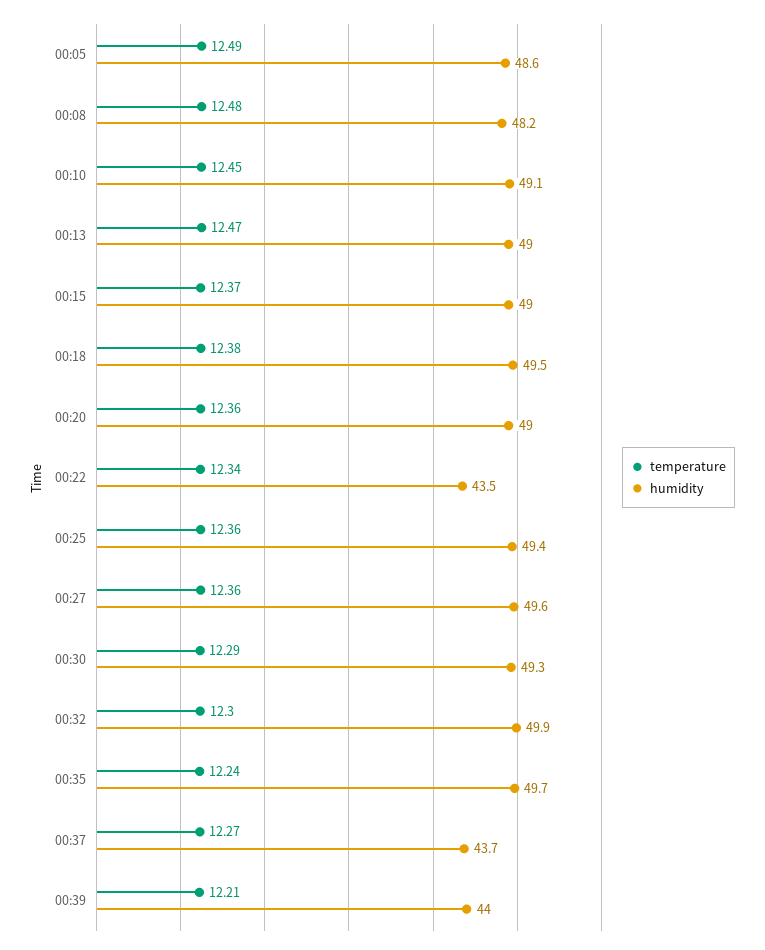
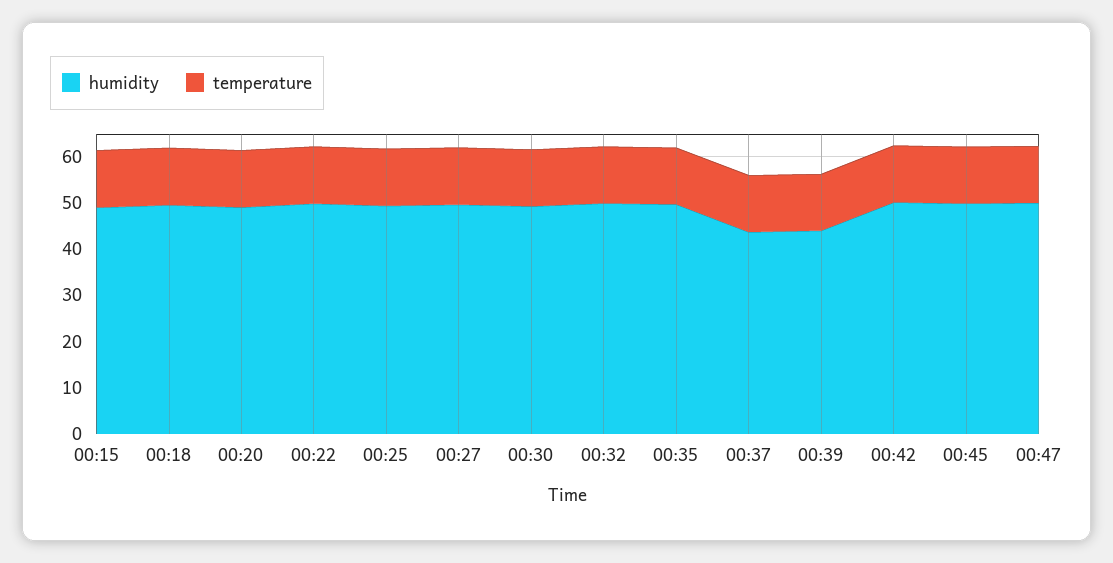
temperature, 00:05: 12.49 -> none
humidity, 00:05: 48.6 -> none
temperature, 00:08: 12.48 -> none
humidity, 00:08: 48.2 -> none
temperature, 00:10: 12.45 -> none
humidity, 00:10: 49.1 -> none
temperature, 00:13: 12.47 -> none
humidity, 00:13: 49 -> none
humidity, 00:22: 43.5 -> 50
humidity, 00:42: none -> 50
temperature, 00:42: none -> 12
humidity, 00:45: none -> 50
temperature, 00:45: none -> 12
humidity, 00:47: none -> 50
temperature, 00:47: none -> 12

